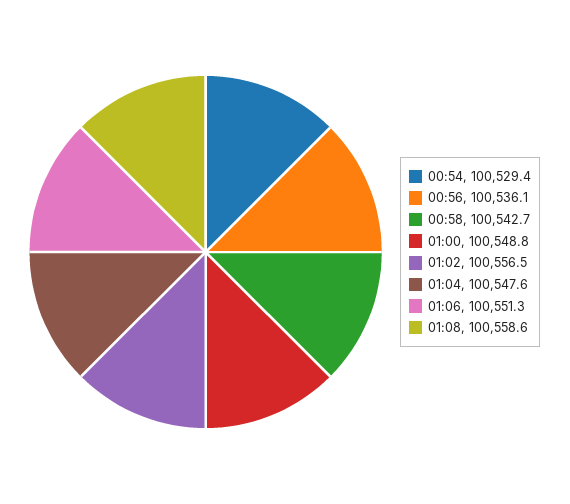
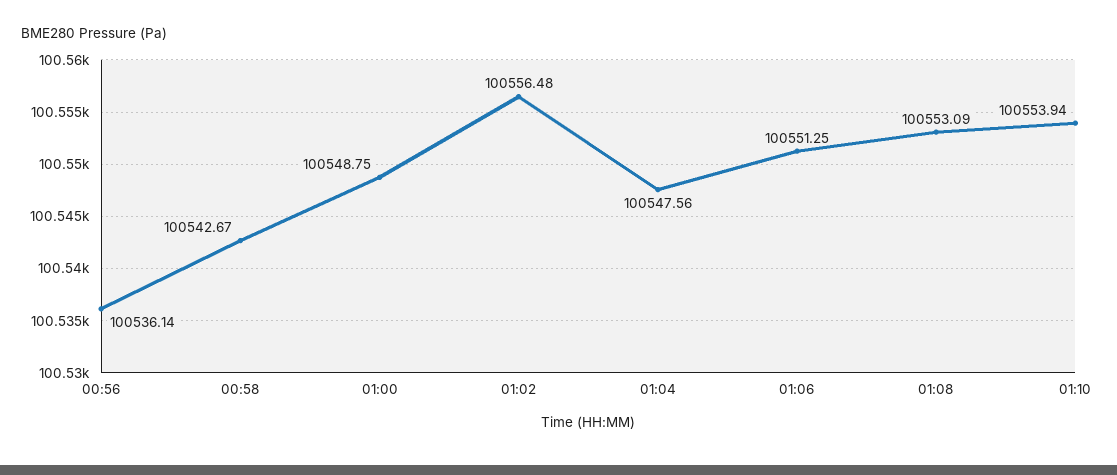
00:54: 100529.4 -> none
01:08: 100558.6 -> 100553.09
01:10: none -> 100553.94

